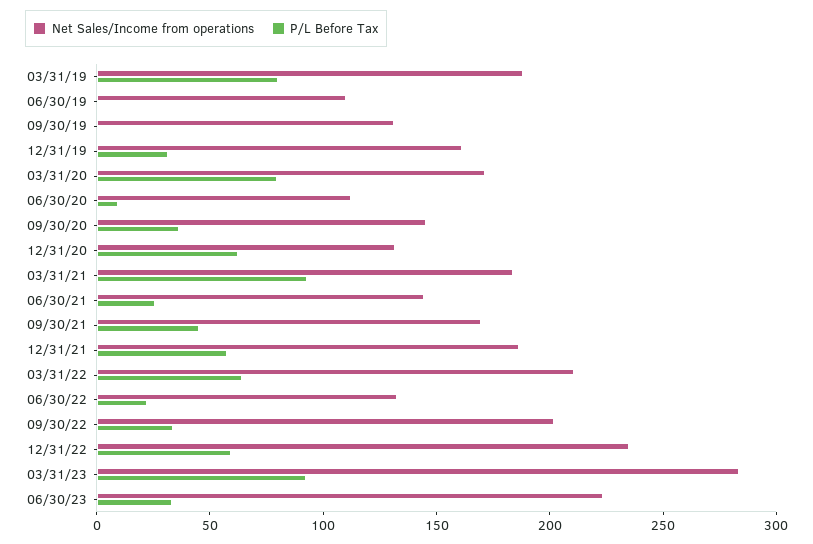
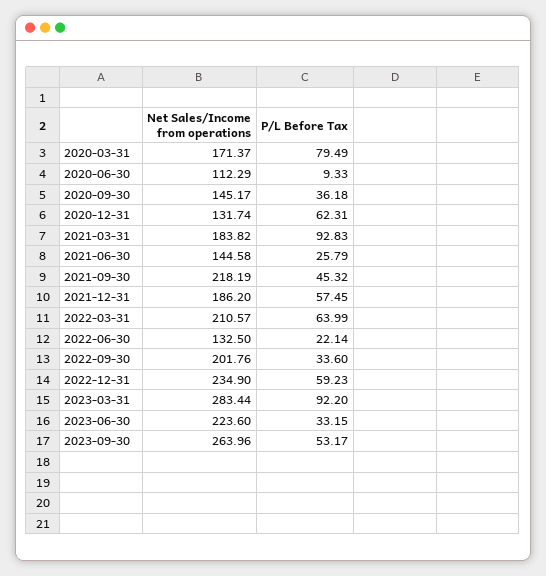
Net Sales/Income from operations, 03/31/19: 190 -> none
P/L Before Tax, 03/31/19: 80 -> none
Net Sales/Income from operations, 06/30/19: 110 -> none
P/L Before Tax, 06/30/19: 0 -> none
Net Sales/Income from operations, 09/30/19: 130 -> none
P/L Before Tax, 09/30/19: 0 -> none
Net Sales/Income from operations, 12/31/19: 160 -> none
P/L Before Tax, 12/31/19: 30 -> none
Net Sales/Income from operations, 09/30/21: 170 -> 218.19
Net Sales/Income from operations, 2023-09-30: none -> 263.96
P/L Before Tax, 2023-09-30: none -> 53.17

